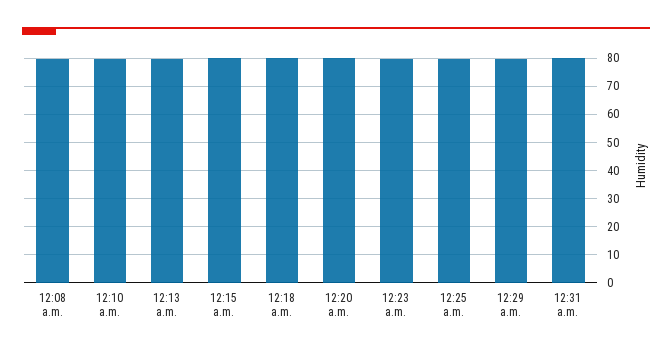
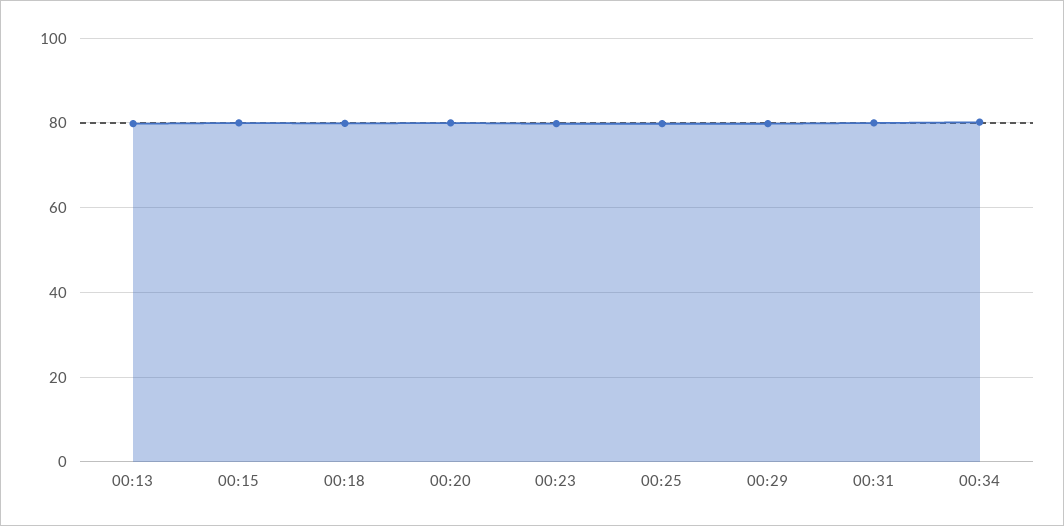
12:08 a.m.: 80 -> none
12:10 a.m.: 80 -> none
00:34: none -> 80

